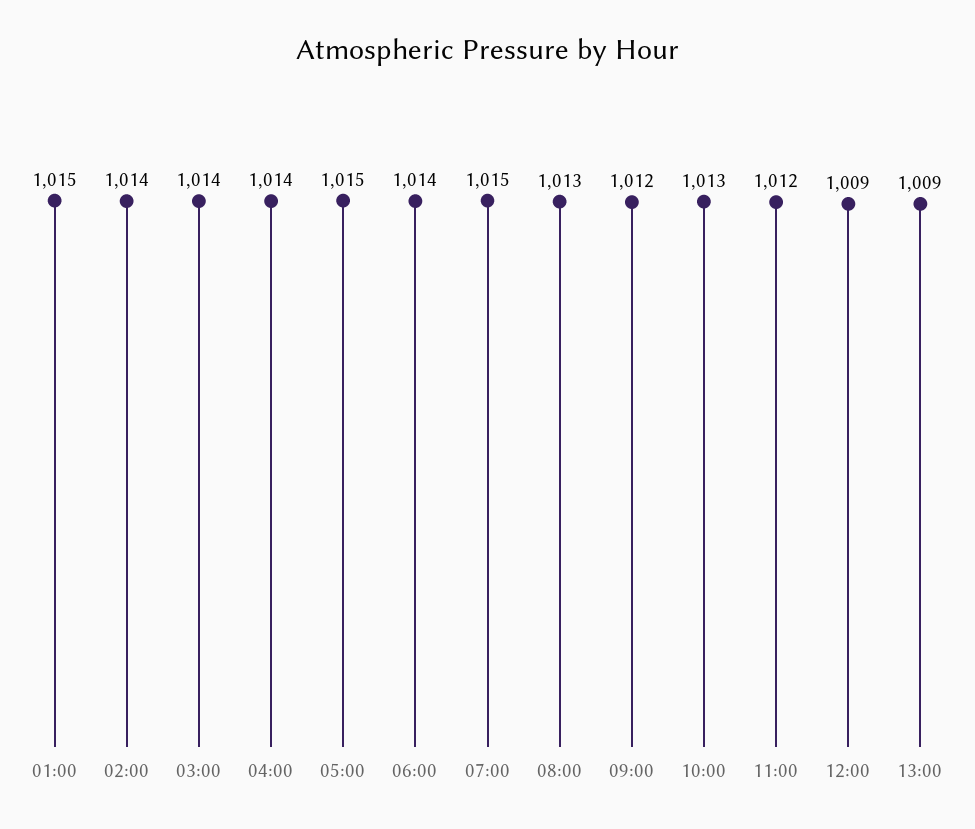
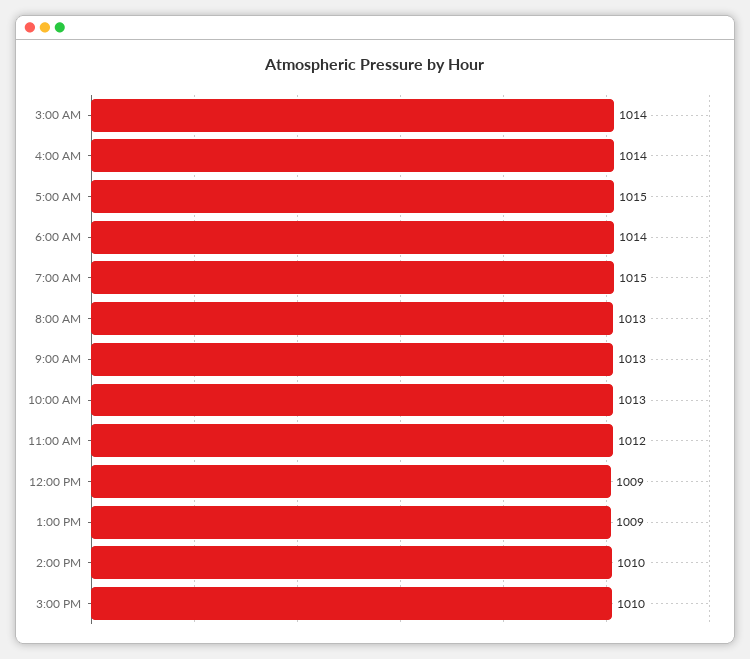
01:00: 1015 -> none
02:00: 1014 -> none
09:00: 1012 -> 1013
2:00 PM: none -> 1010
3:00 PM: none -> 1010

